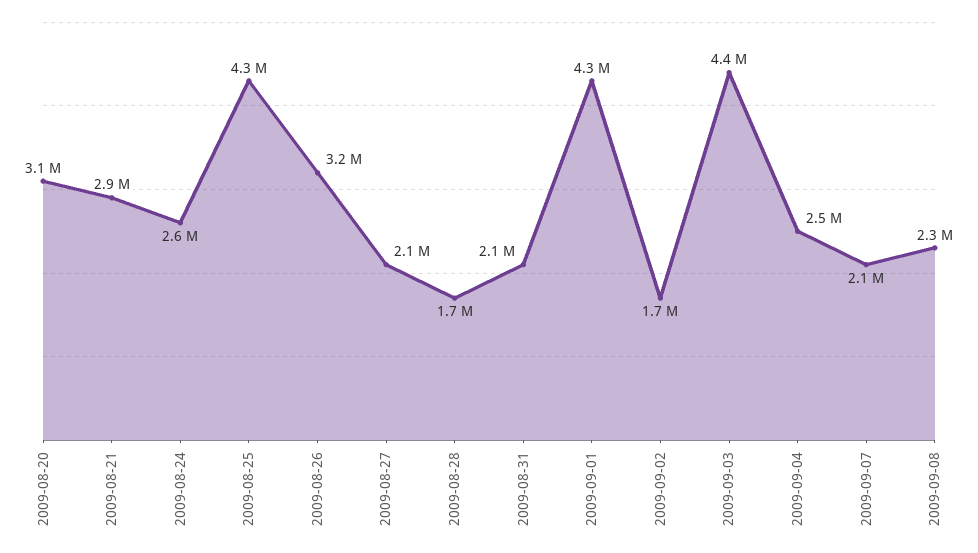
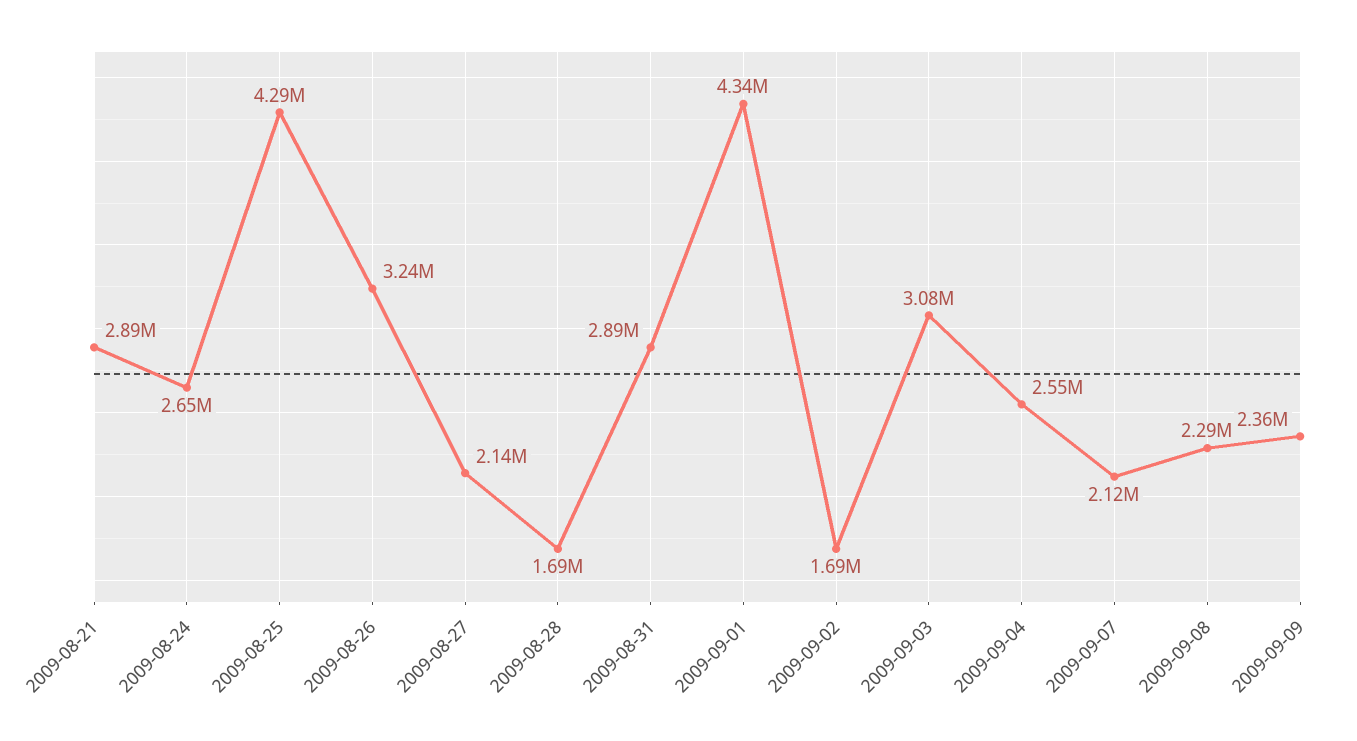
2009-08-20: 3100000 -> none
2009-08-31: 2100000 -> 2890000
2009-09-03: 4400000 -> 3080000
2009-09-09: none -> 2360000

